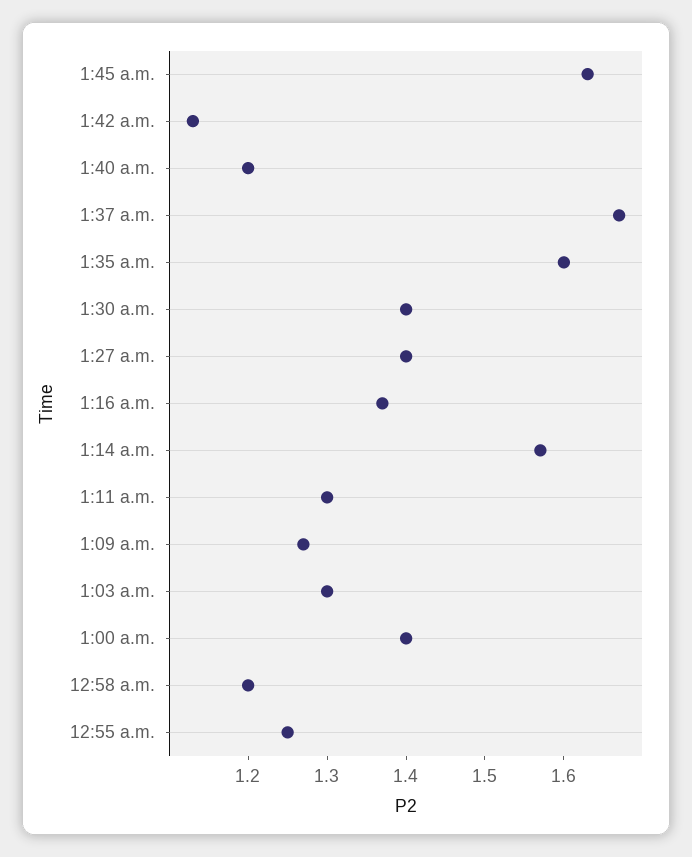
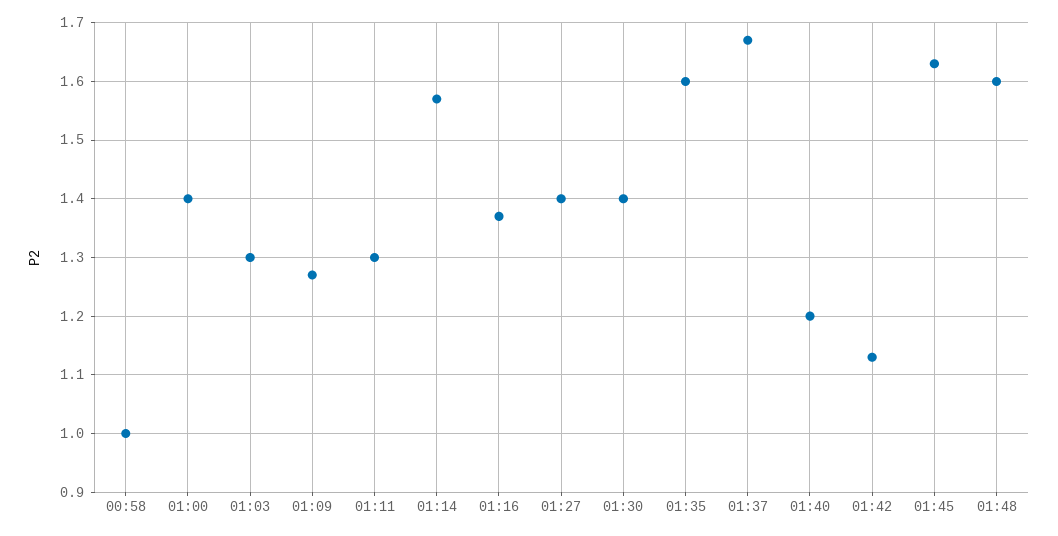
12:58 a.m.: 1.2 -> 1
12:55 a.m.: 1.25 -> none
01:48: none -> 1.6

